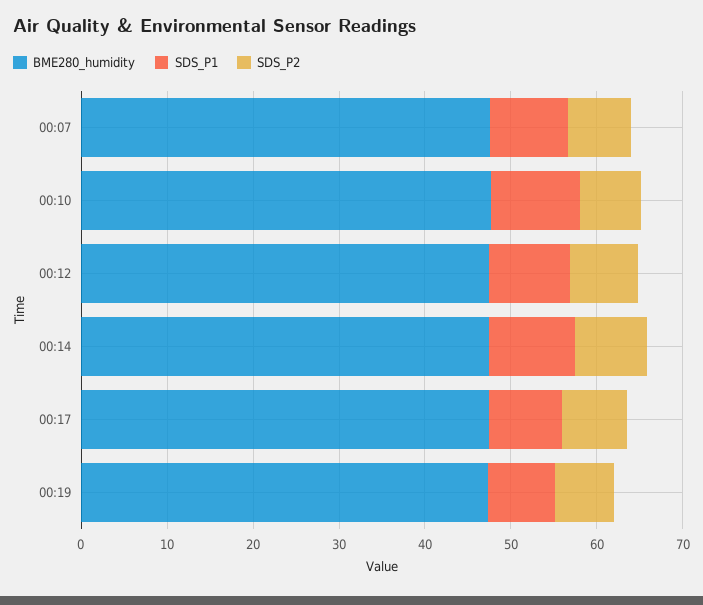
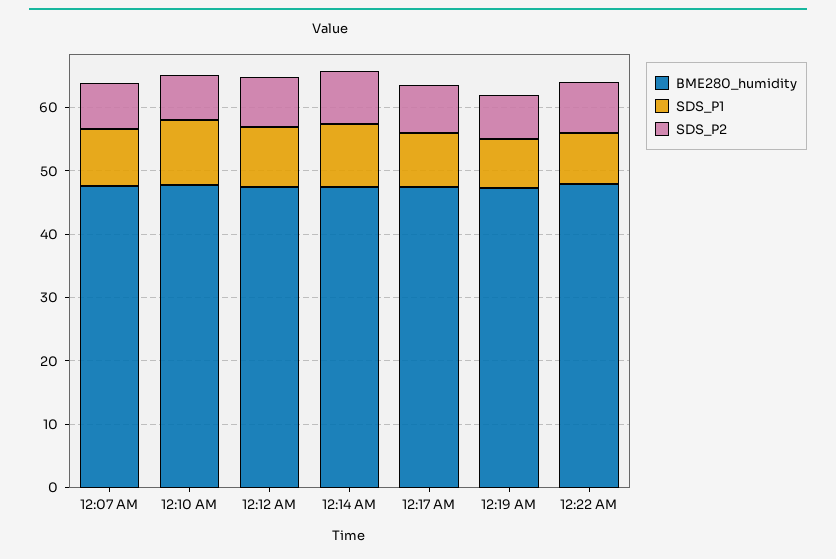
BME280_humidity, 12:22 AM: none -> 48
SDS_P1, 12:22 AM: none -> 8
SDS_P2, 12:22 AM: none -> 8

